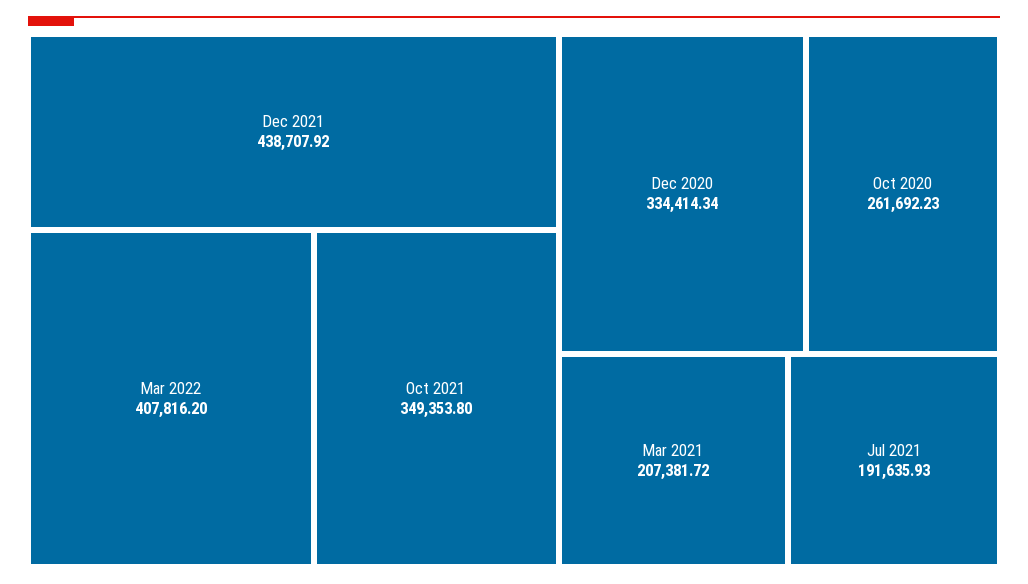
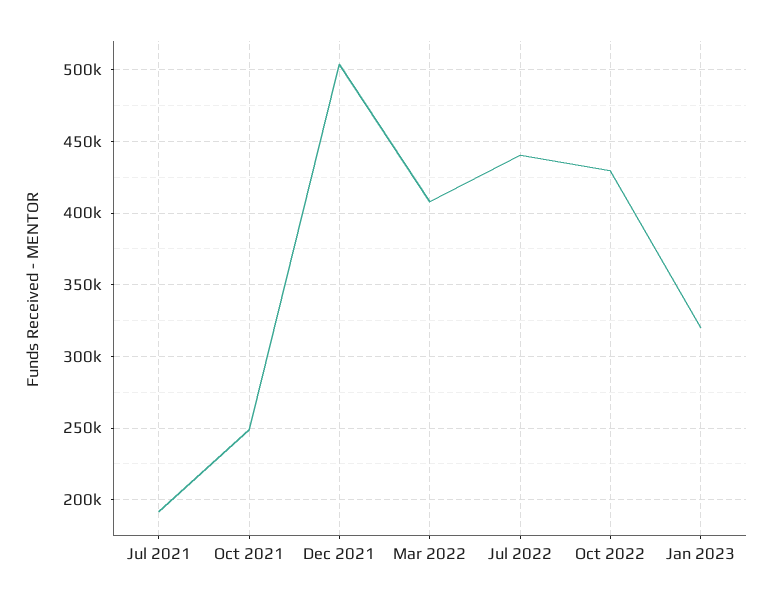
Dec 2021: 438707.92 -> 505000
Oct 2021: 349353.8 -> 250000
Dec 2020: 334414.34 -> none
Oct 2020: 261692.23 -> none
Mar 2021: 207381.72 -> none
Jul 2022: none -> 440000
Oct 2022: none -> 430000
Jan 2023: none -> 320000

